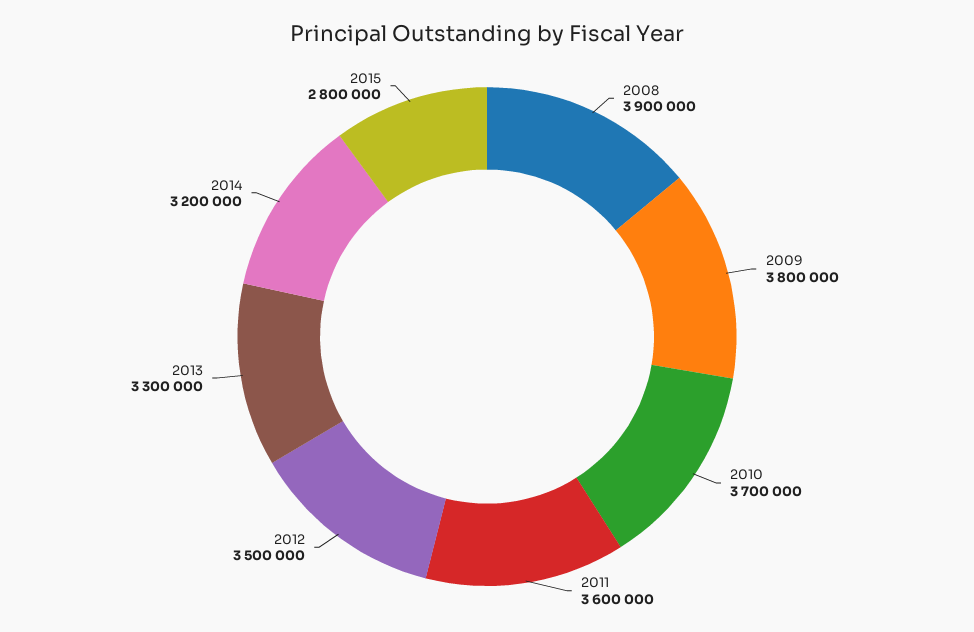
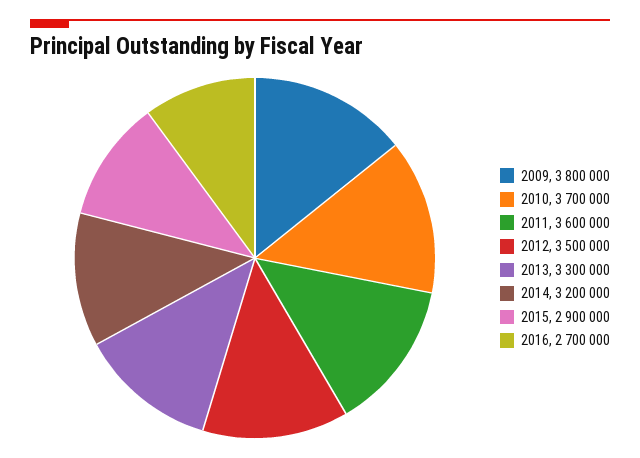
2008: 3900000 -> none
2015: 2800000 -> 2900000
2016: none -> 2700000

